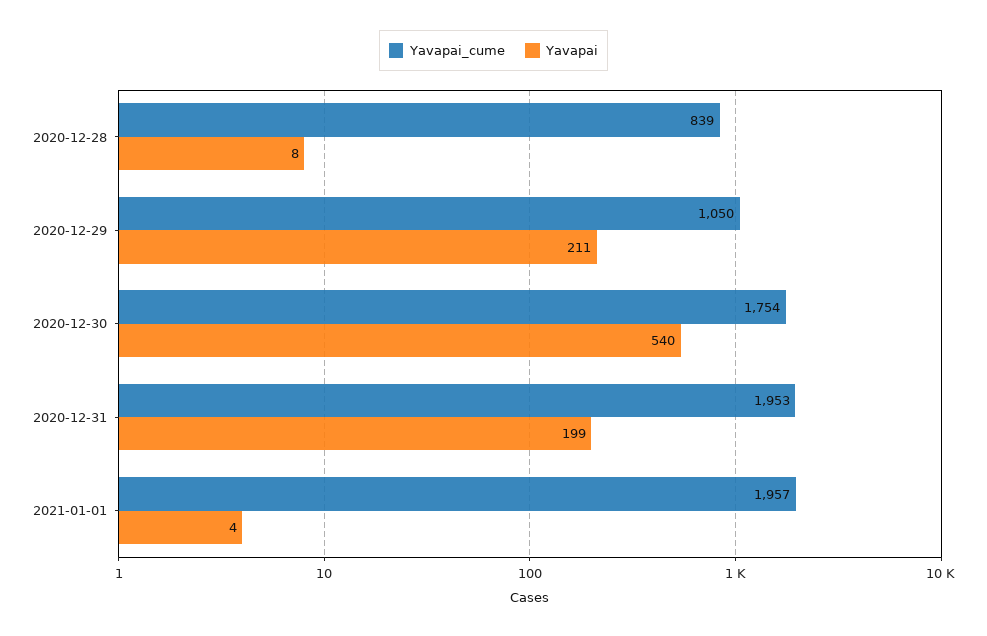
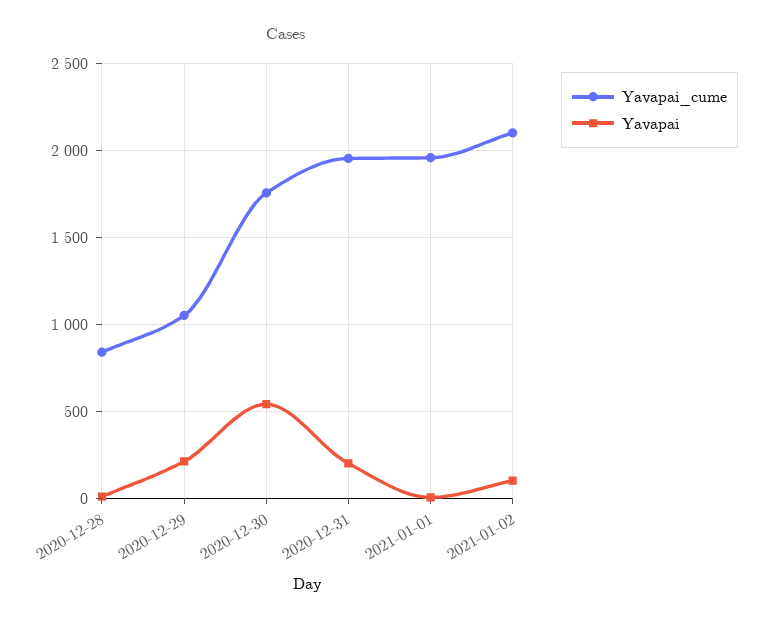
Yavapai_cume, 2021-01-02: none -> 2100
Yavapai, 2021-01-02: none -> 100

